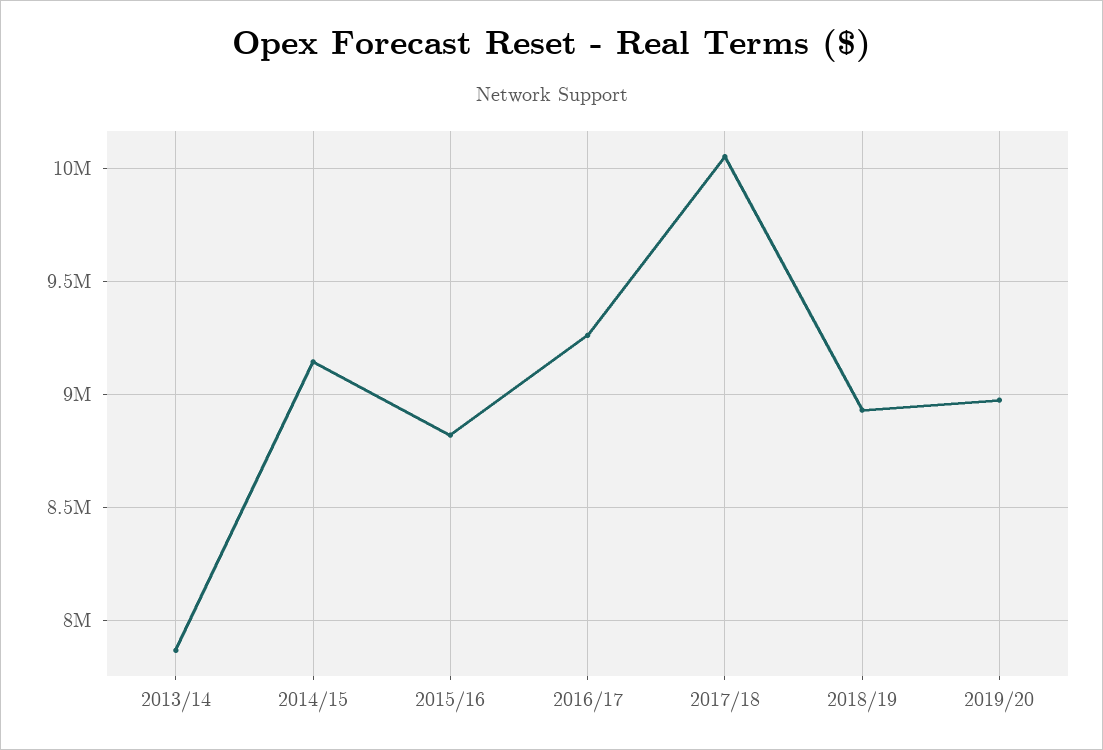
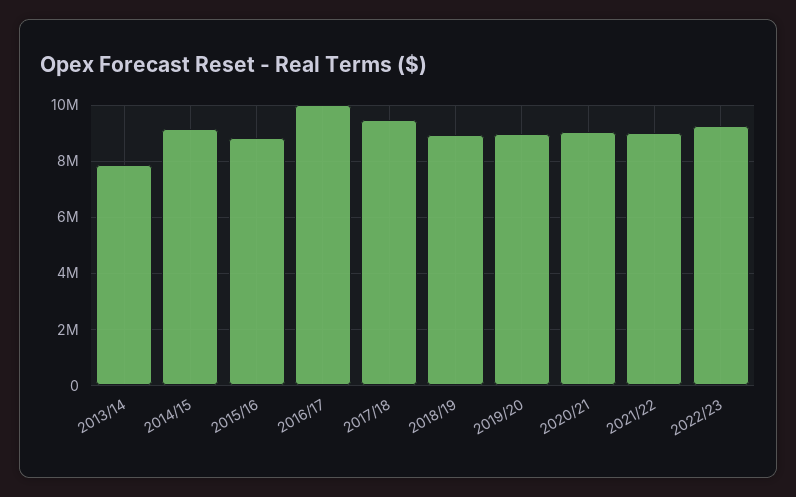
2016/17: 9250000 -> 10000000
2017/18: 10050000 -> 9500000
2020/21: none -> 9000000
2021/22: none -> 9000000
2022/23: none -> 9250000

